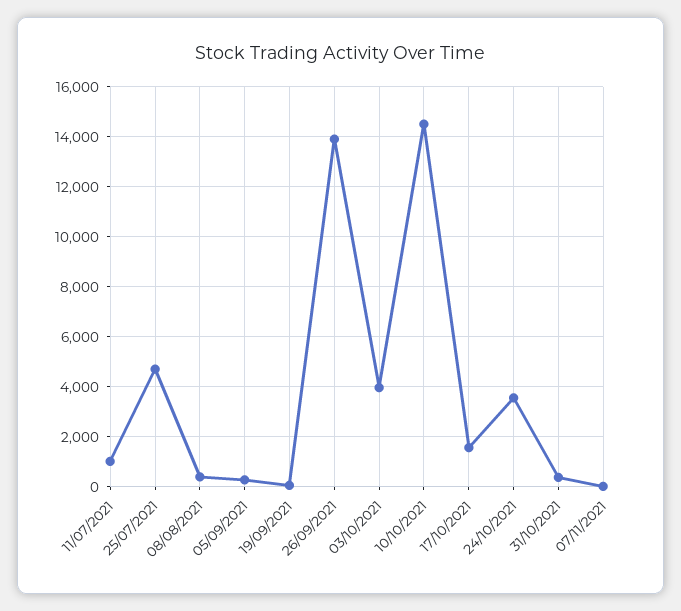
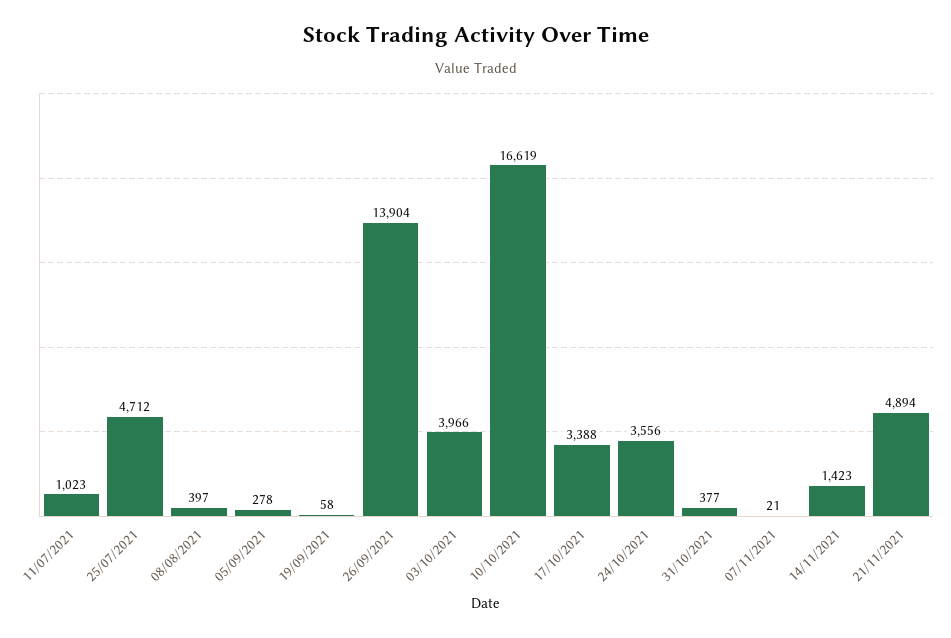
10/10/2021: 14500 -> 16619
17/10/2021: 1500 -> 3388
14/11/2021: none -> 1423
21/11/2021: none -> 4894

